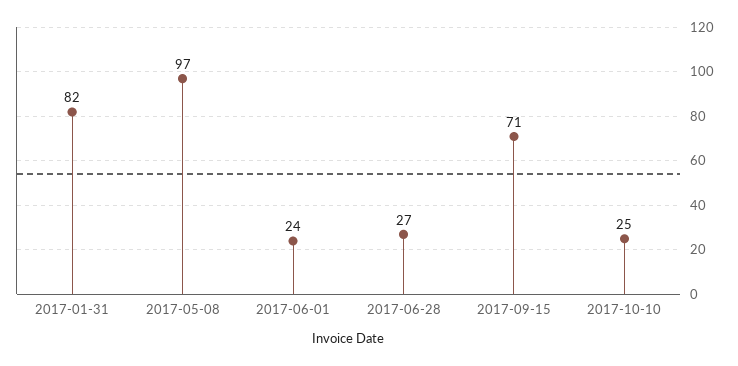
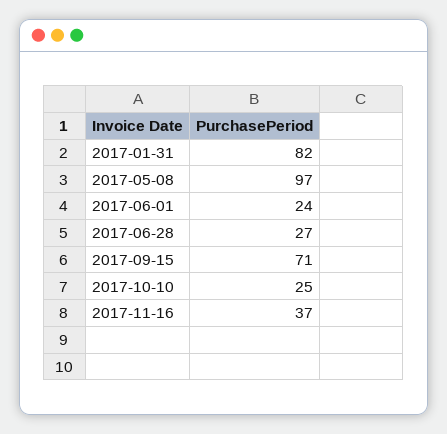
2017-11-16: none -> 37

